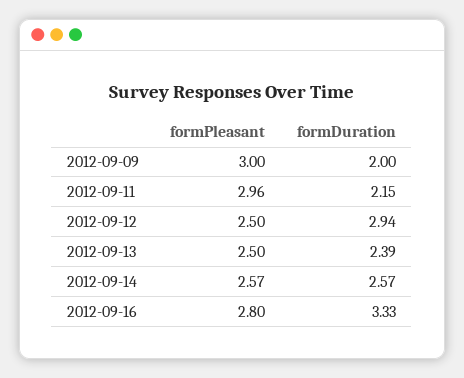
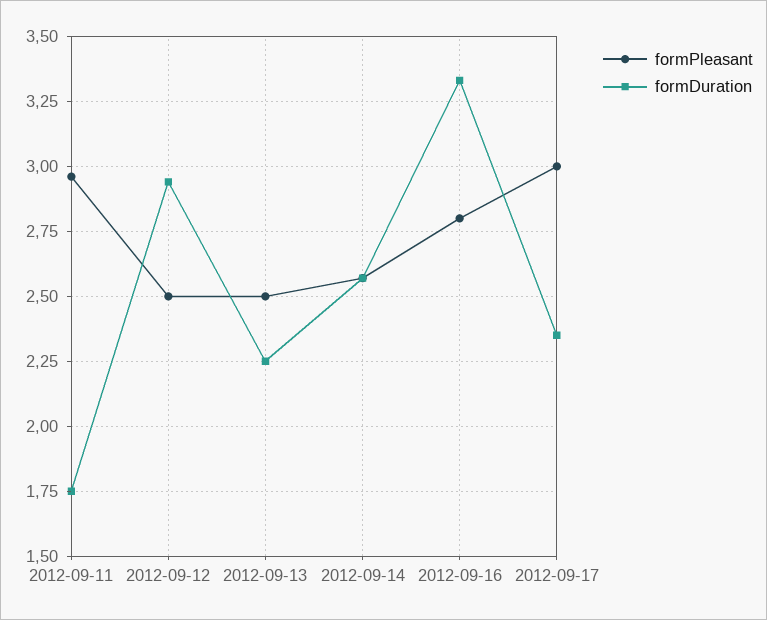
formPleasant, 2012-09-09: 3 -> none
formDuration, 2012-09-09: 2 -> none
formDuration, 2012-09-11: 2.15 -> 1.75
formDuration, 2012-09-13: 2.39 -> 2.25
formPleasant, 2012-09-17: none -> 3
formDuration, 2012-09-17: none -> 2.35

